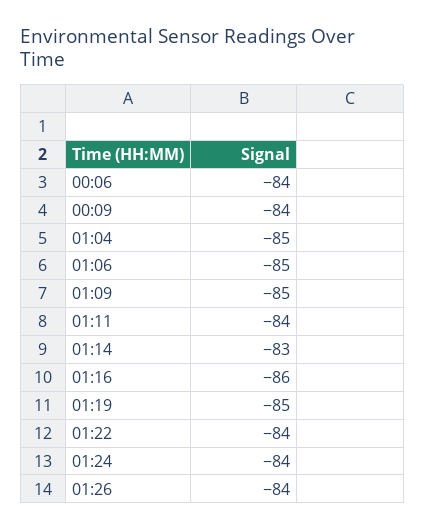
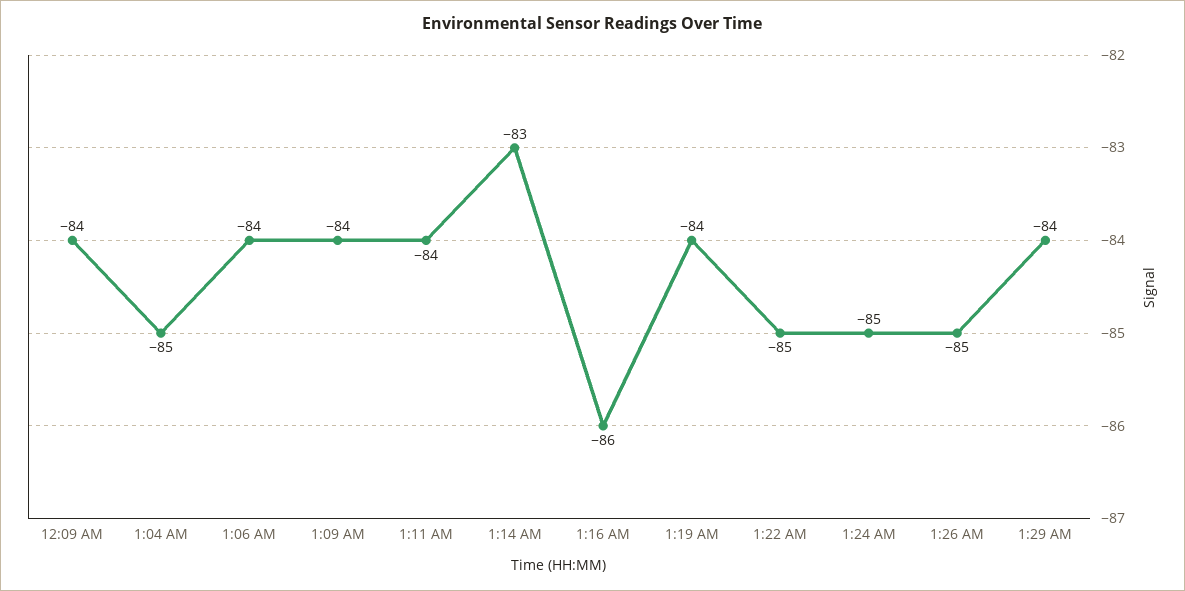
00:06: -84 -> none
01:06: -85 -> -84
01:09: -85 -> -84
01:19: -85 -> -84
01:22: -84 -> -85
01:24: -84 -> -85
01:26: -84 -> -85
1:29 AM: none -> -84

